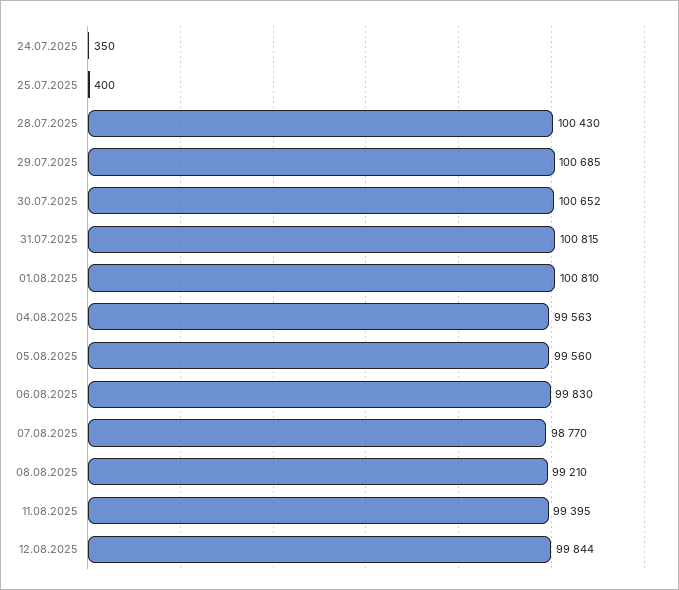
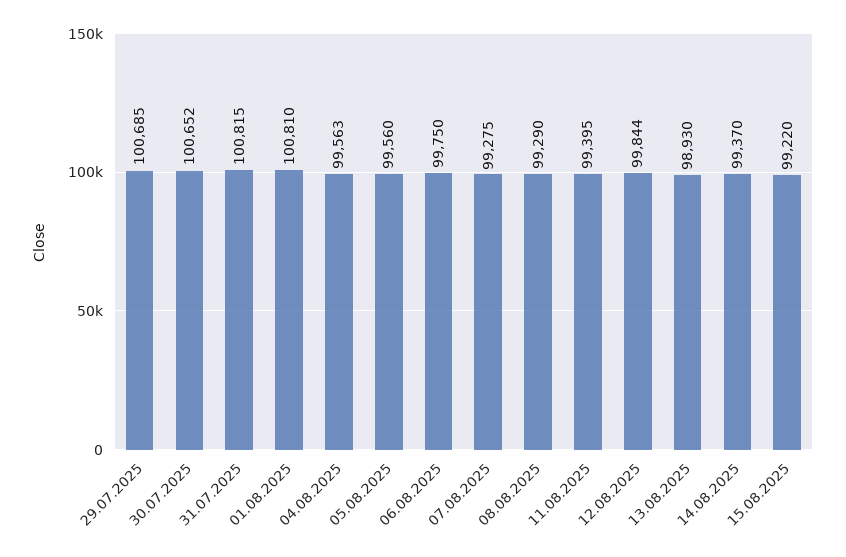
24.07.2025: 350 -> none
25.07.2025: 400 -> none
28.07.2025: 100430 -> none
06.08.2025: 99830 -> 99750
07.08.2025: 98770 -> 99275
08.08.2025: 99210 -> 99290
13.08.2025: none -> 98930
14.08.2025: none -> 99370
15.08.2025: none -> 99220

